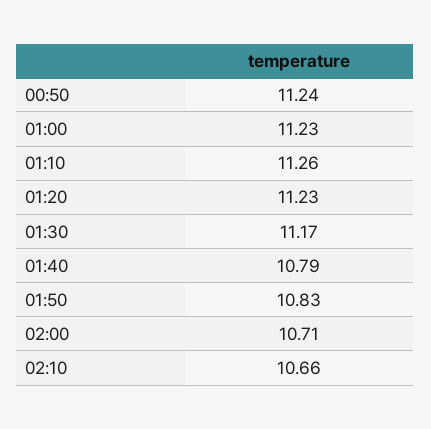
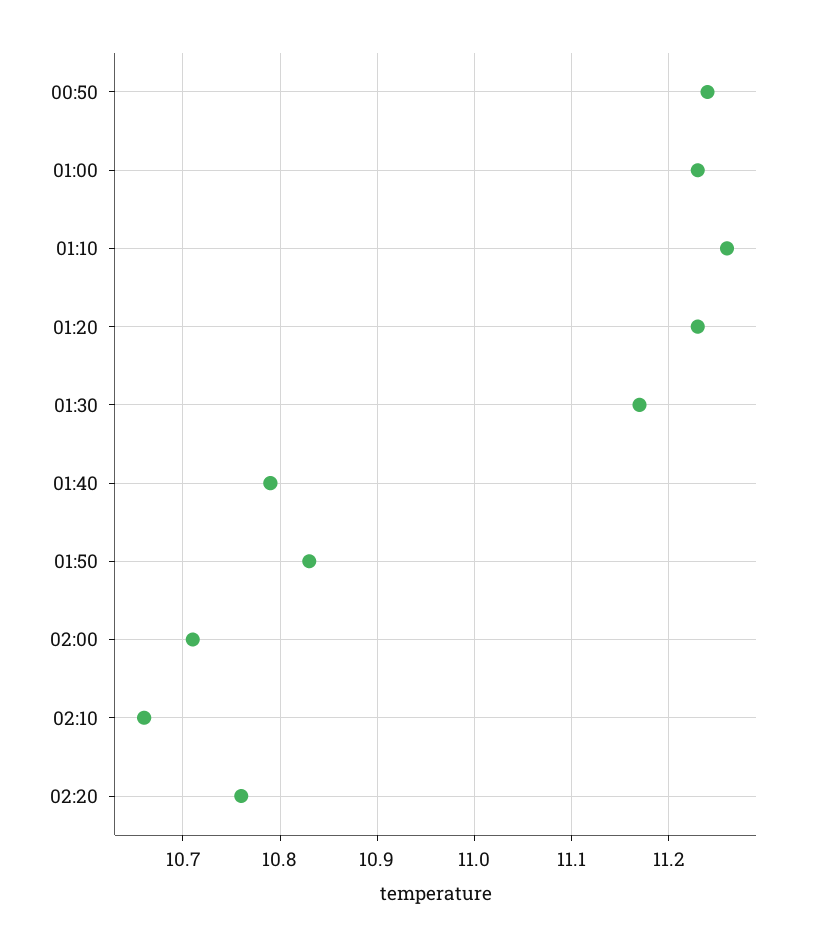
02:20: none -> 10.76

